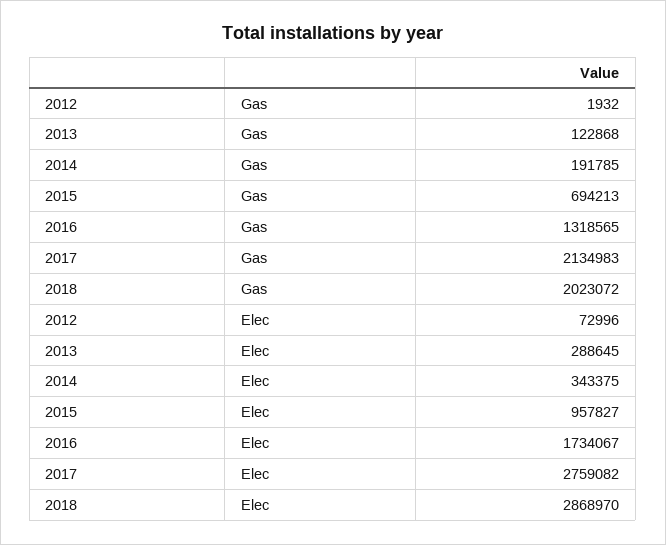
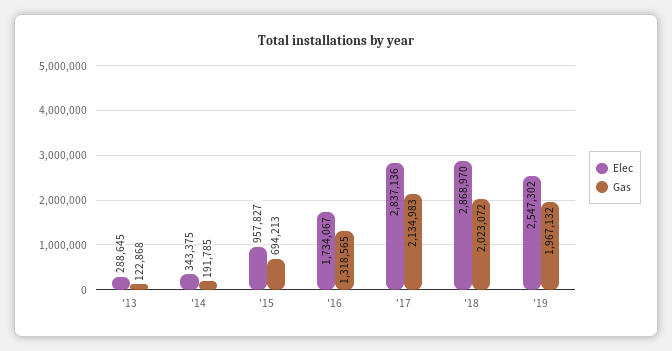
Gas, 2012: 1932 -> none
Elec, 2012: 72996 -> none
Elec, 2017: 2759082 -> 2837136
Elec, '19: none -> 2547302
Gas, '19: none -> 1967132

